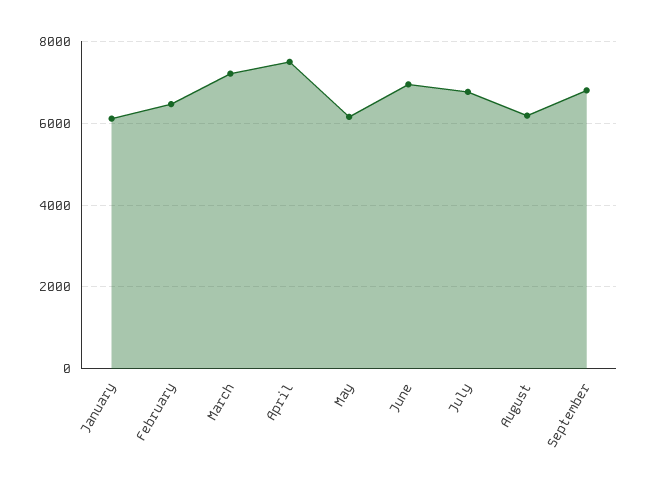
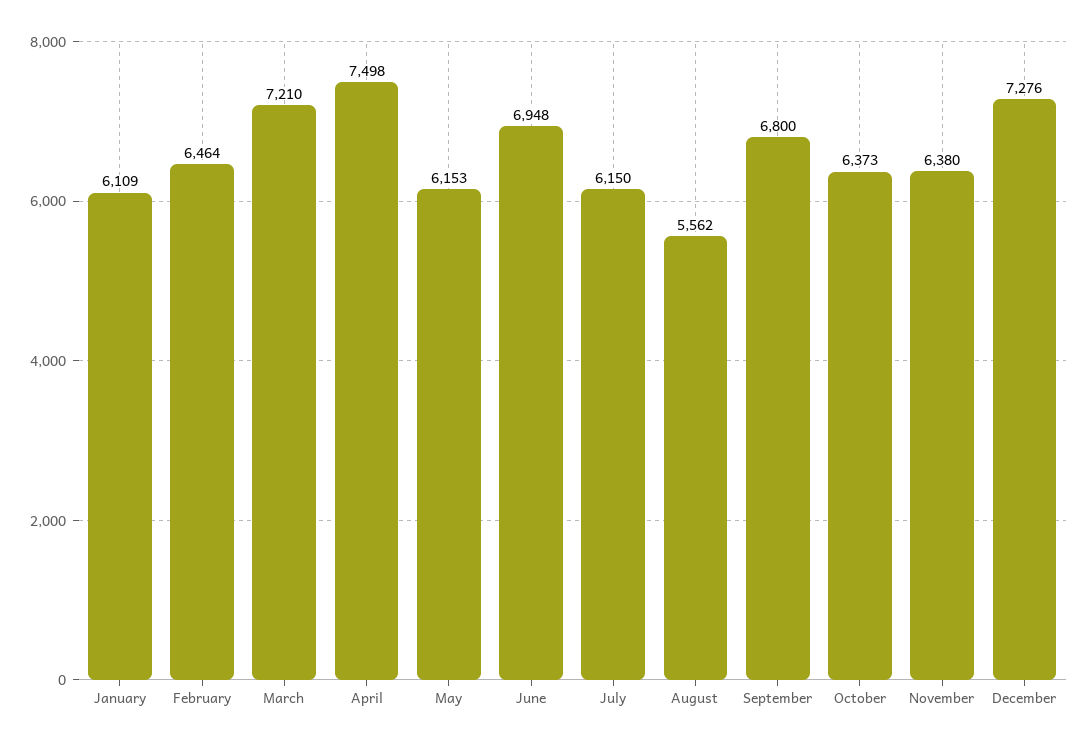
July: 6800 -> 6150
August: 6200 -> 5562
October: none -> 6373
November: none -> 6380
December: none -> 7276

